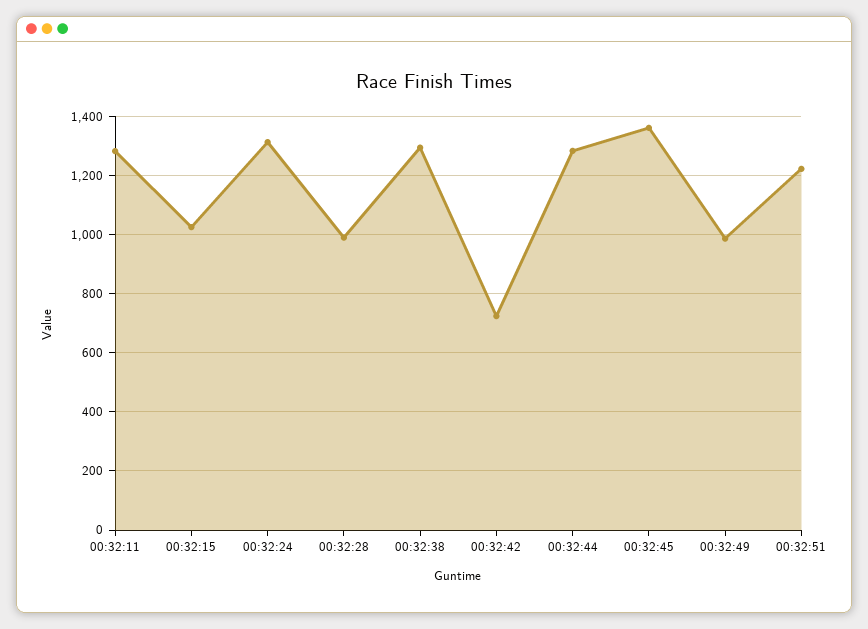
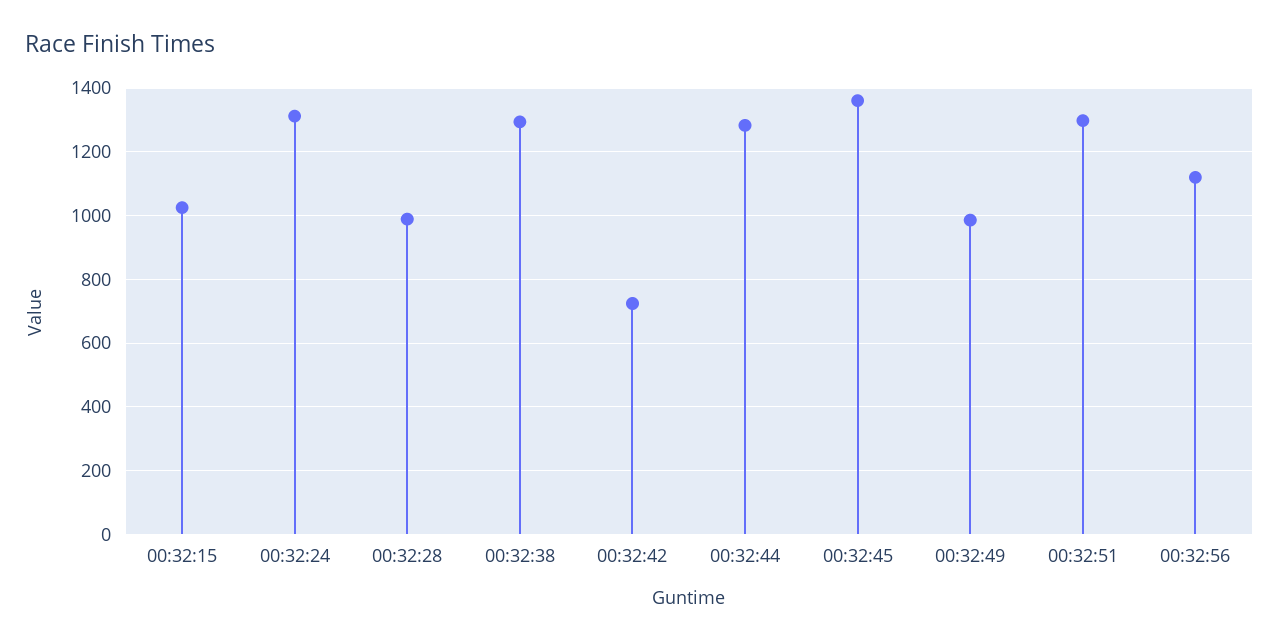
00:32:11: 1275 -> none
00:32:51: 1225 -> 1300
00:32:56: none -> 1120

